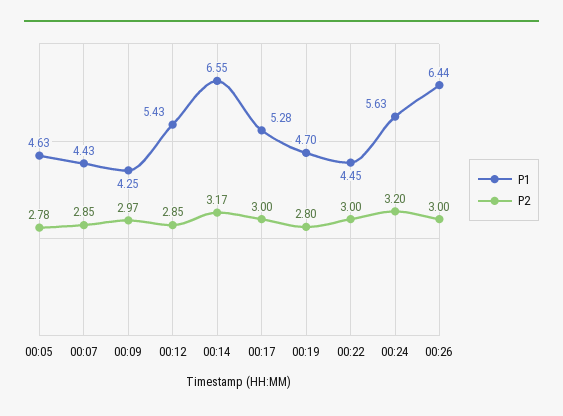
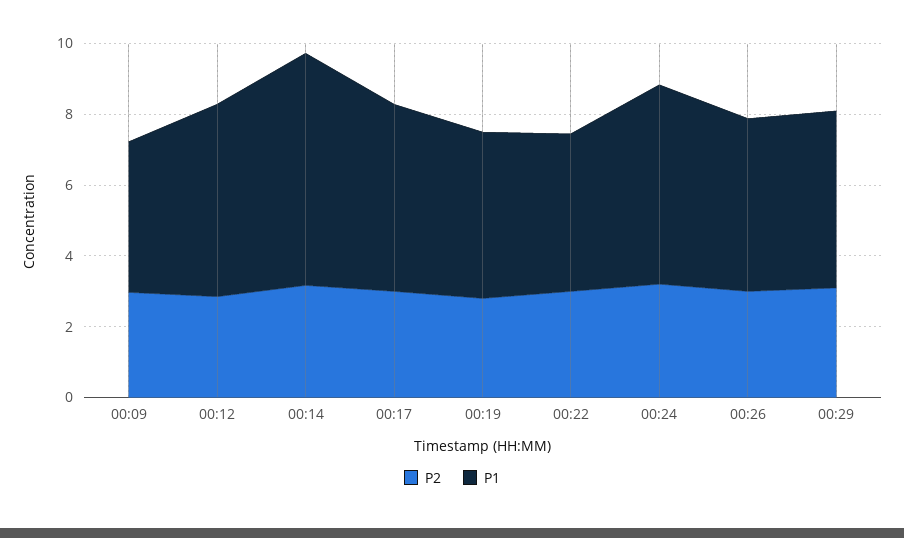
P1, 00:05: 4.63 -> none
P2, 00:05: 2.78 -> none
P1, 00:07: 4.43 -> none
P2, 00:07: 2.85 -> none
P1, 00:26: 6.44 -> 5
P2, 00:29: none -> 3
P1, 00:29: none -> 5

